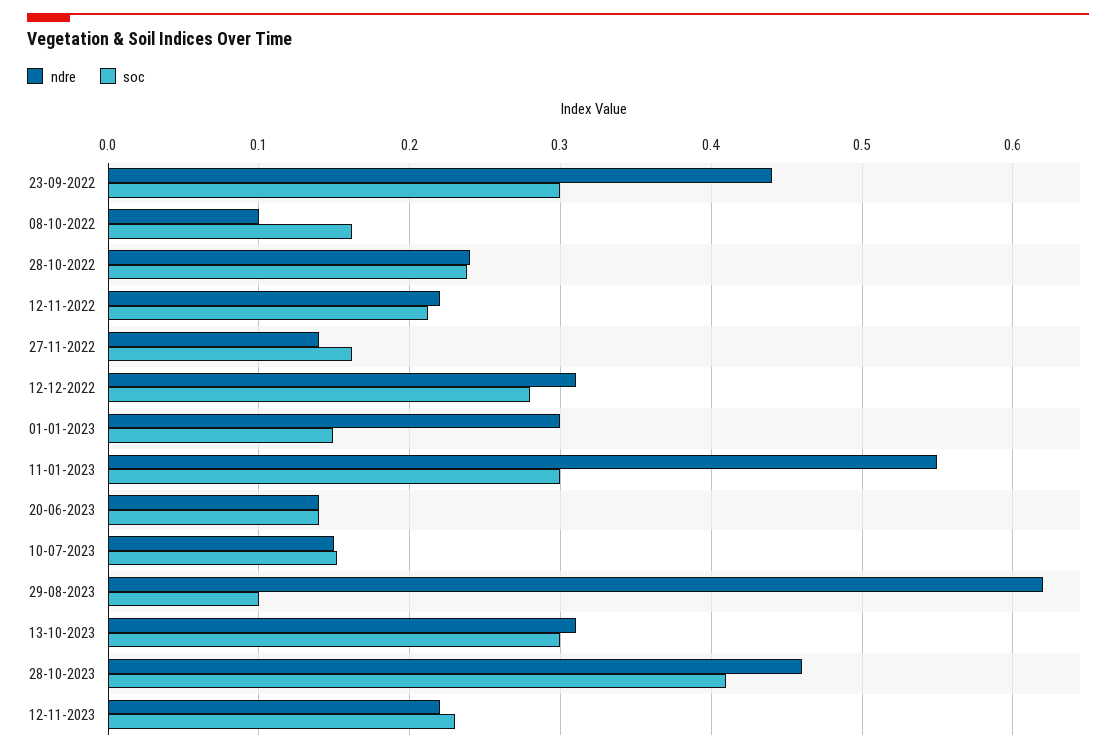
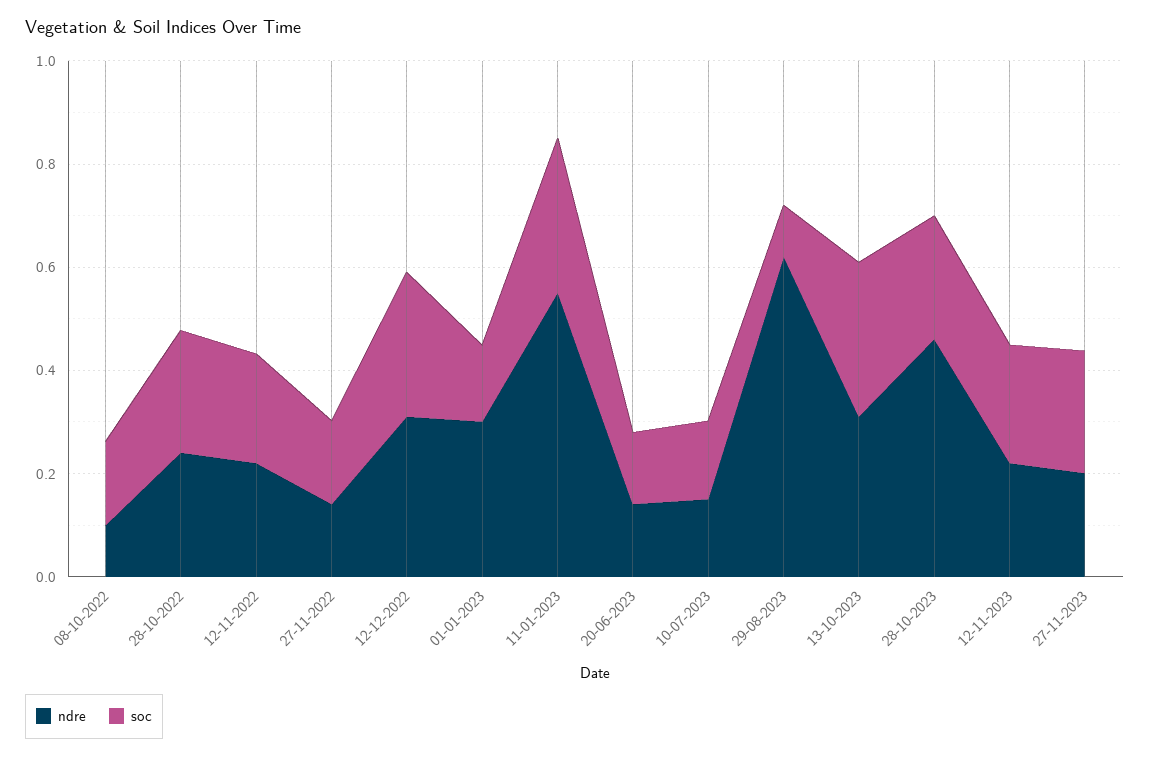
ndre, 23-09-2022: 0.44 -> none
soc, 23-09-2022: 0.3 -> none
soc, 28-10-2023: 0.41 -> 0.25
ndre, 27-11-2023: none -> 0.2
soc, 27-11-2023: none -> 0.25

